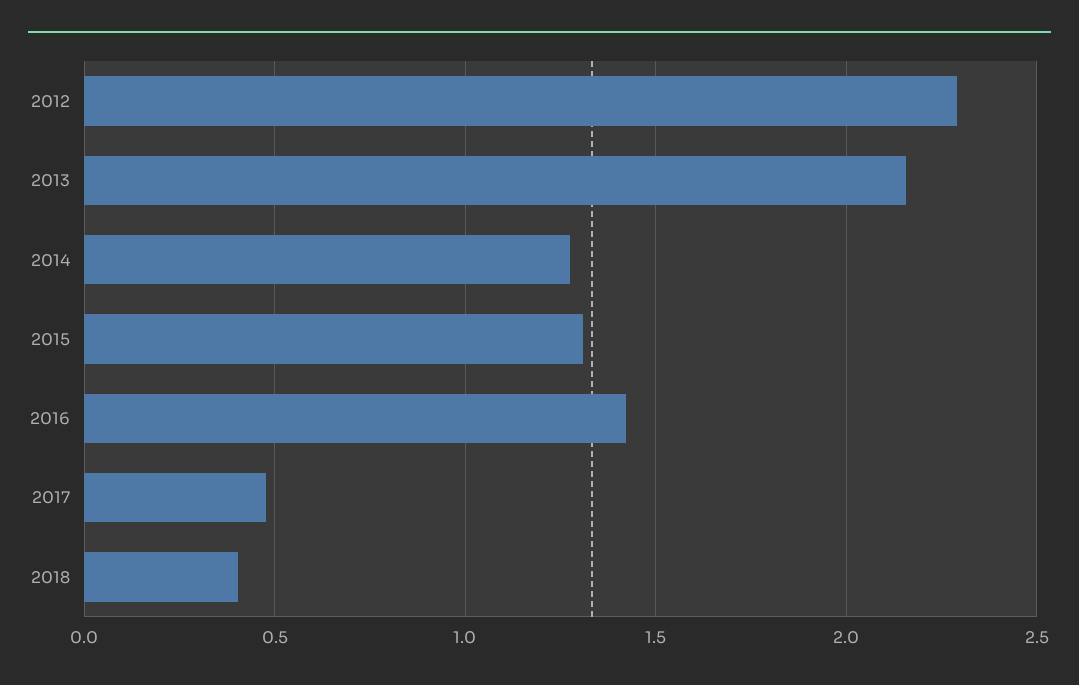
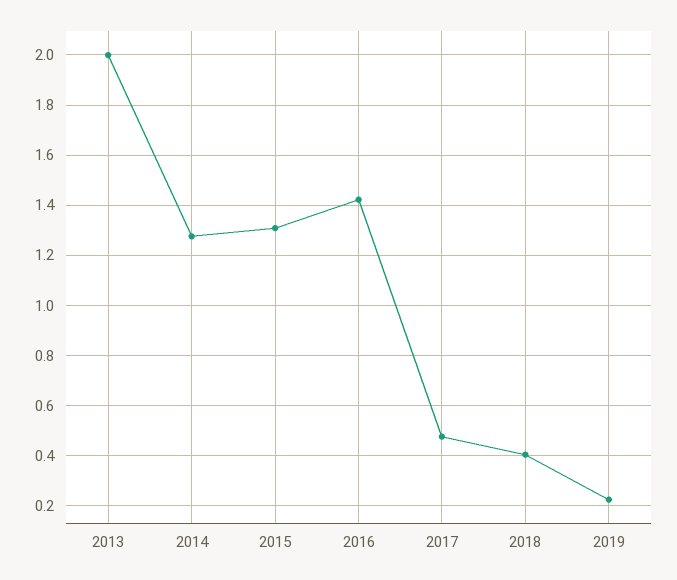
2012: 2.3 -> none
2013: 2.15 -> 2
2019: none -> 0.225

